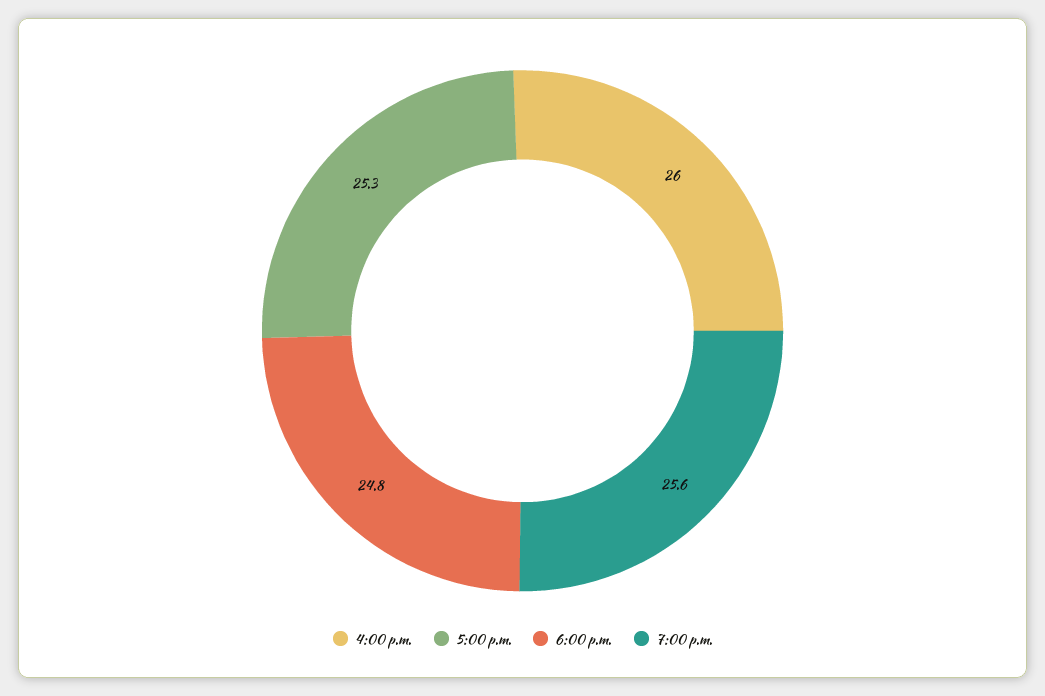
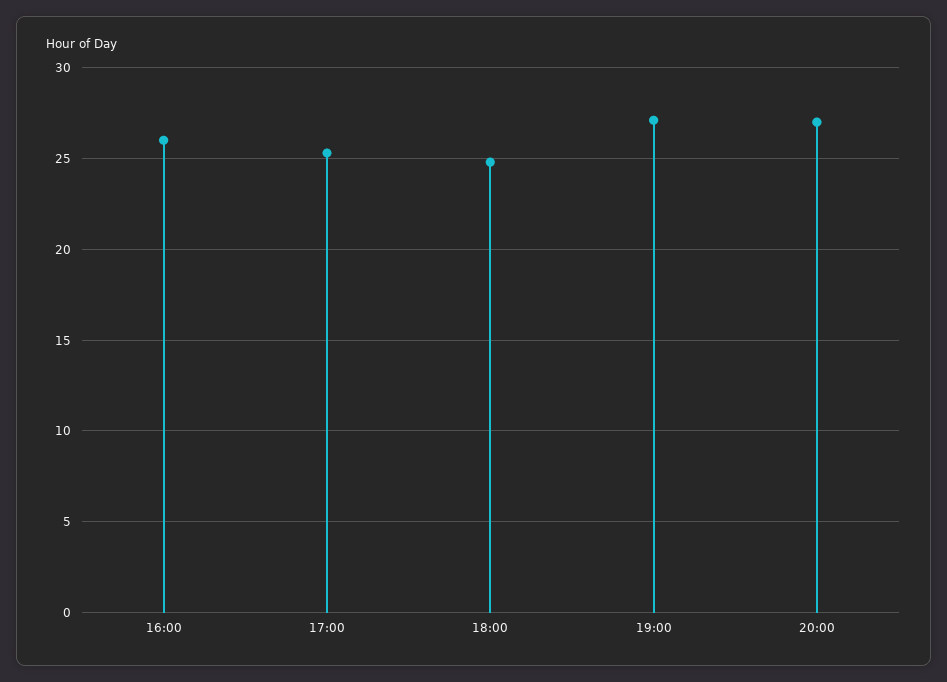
7:00 p.m.: 25.6 -> 27
20:00: none -> 27

